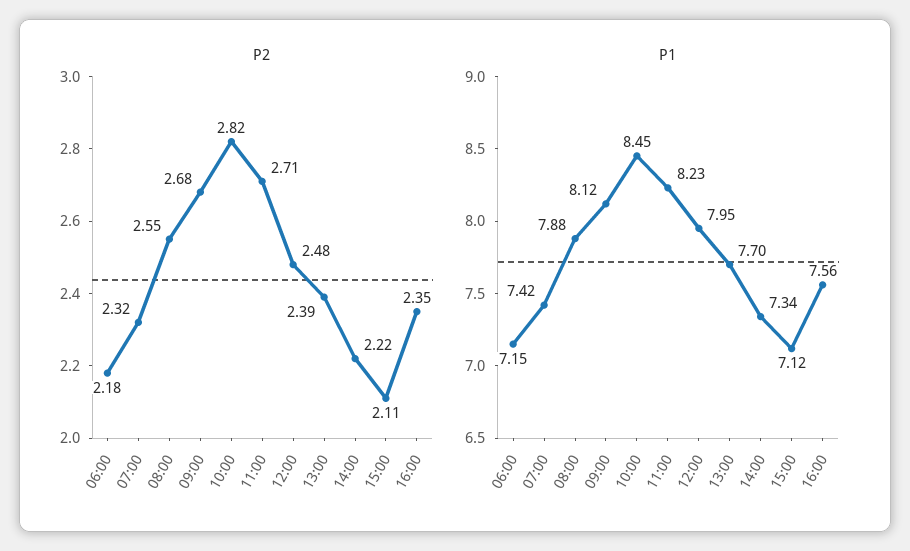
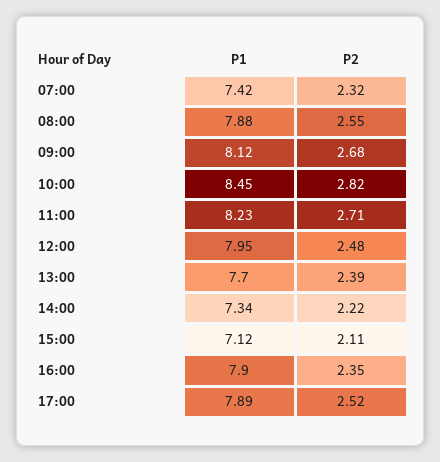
P2, 06:00: 2.18 -> none
P1, 06:00: 7.15 -> none
P1, 16:00: 7.56 -> 7.9
P1, 17:00: none -> 7.89
P2, 17:00: none -> 2.52

